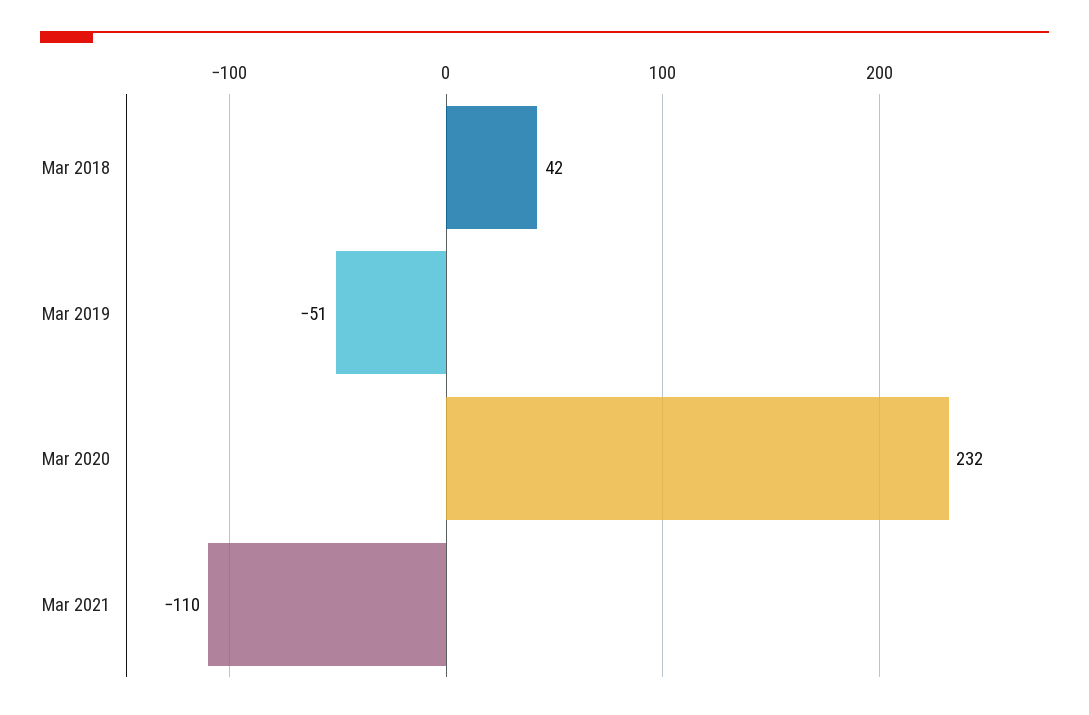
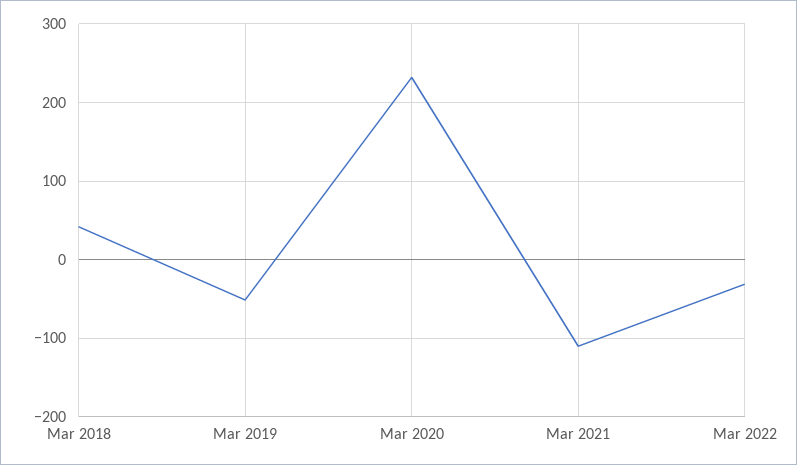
Mar 2022: none -> -30

